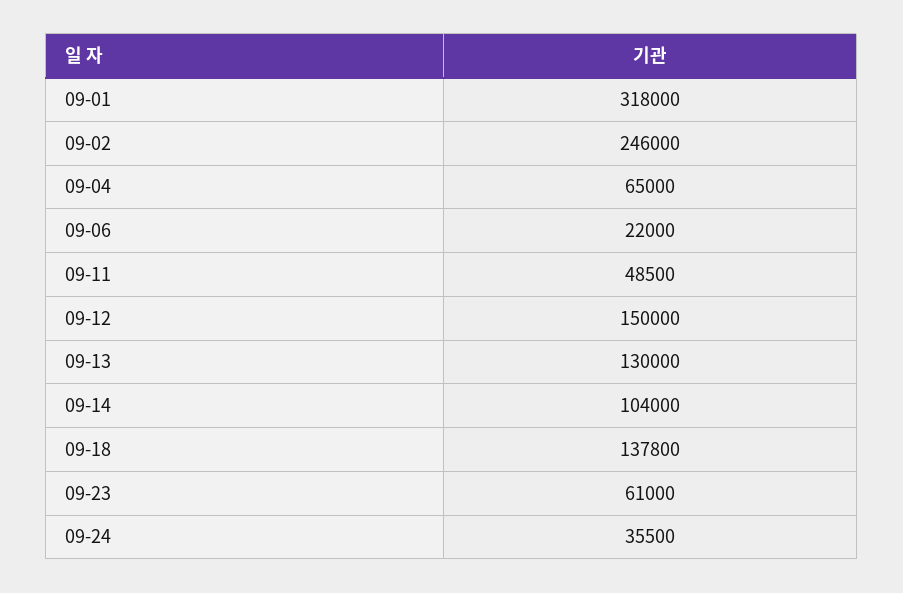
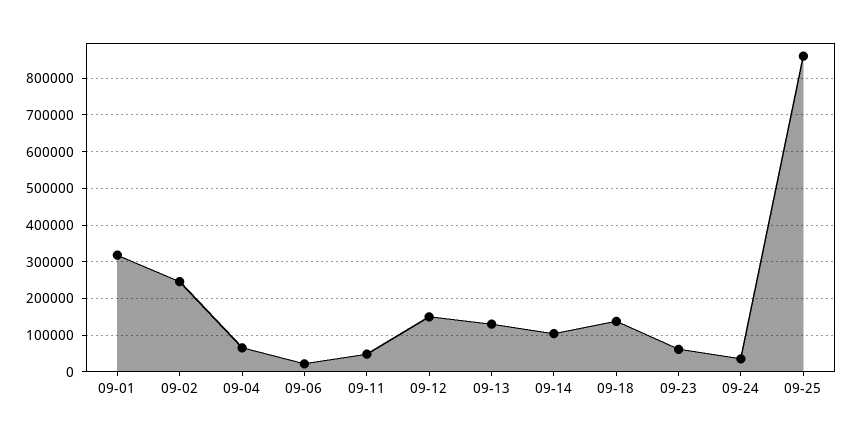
09-25: none -> 860000

